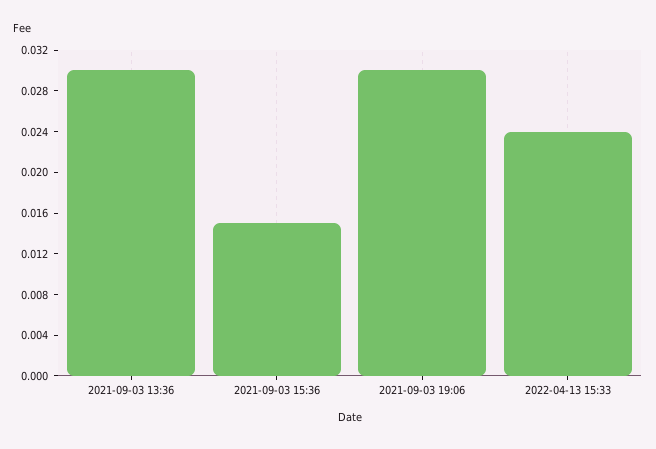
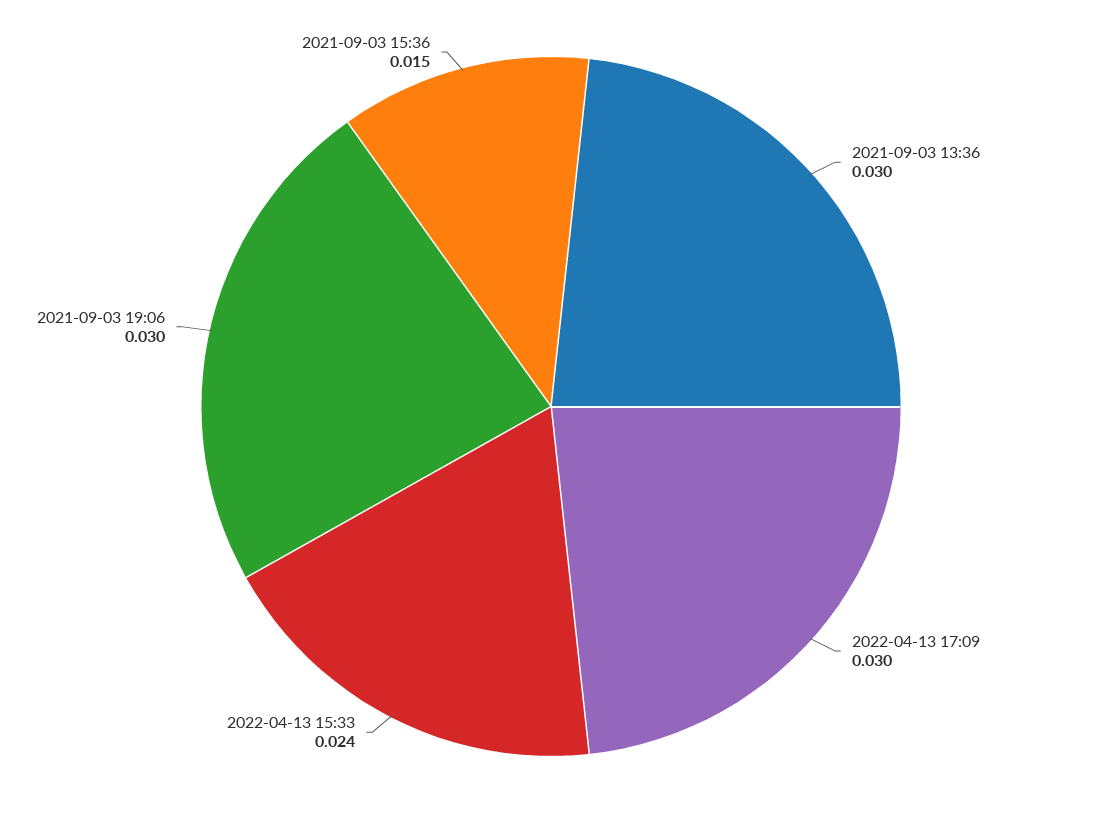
2022-04-13 17:09: none -> 0.03

